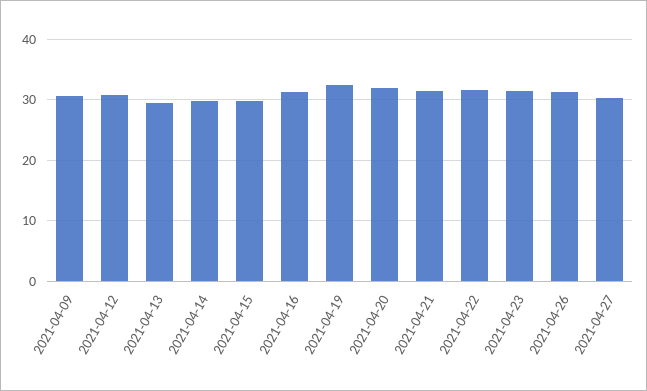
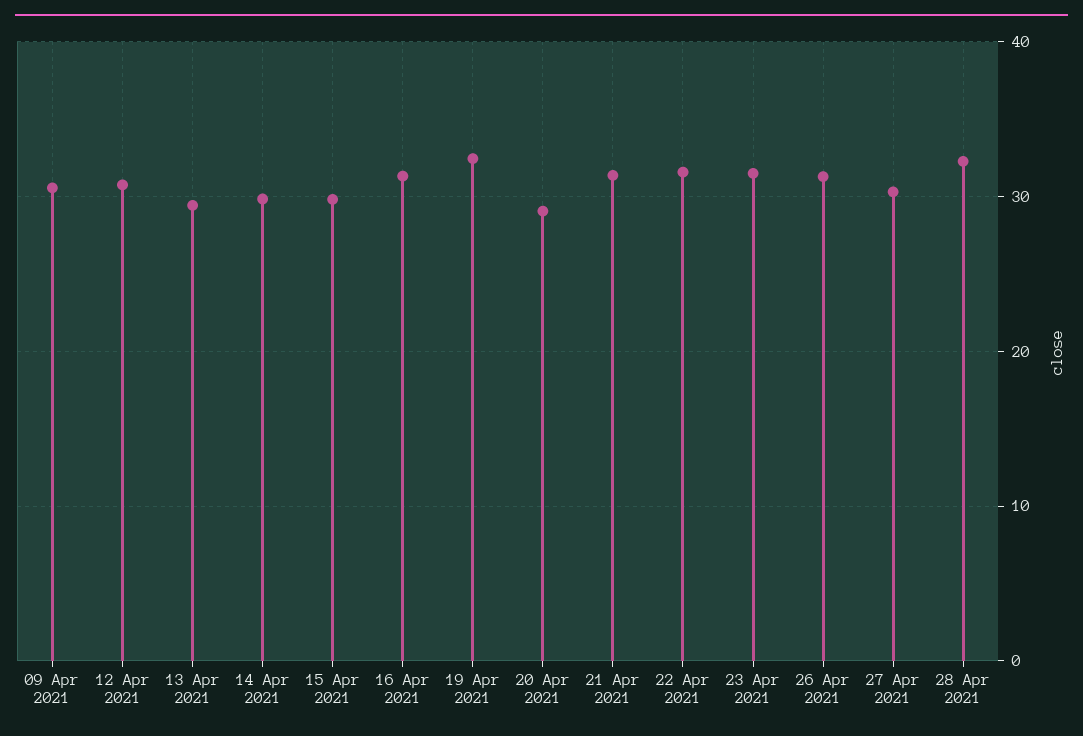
2021-04-20: 32 -> 29
28 Apr 2021: none -> 32

